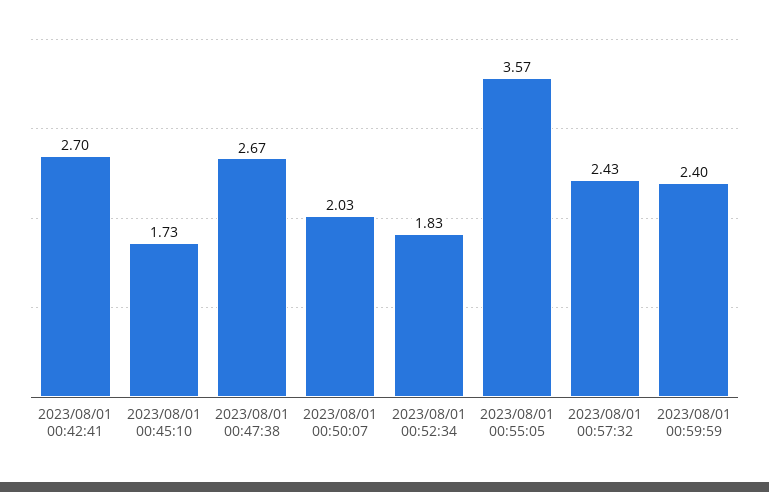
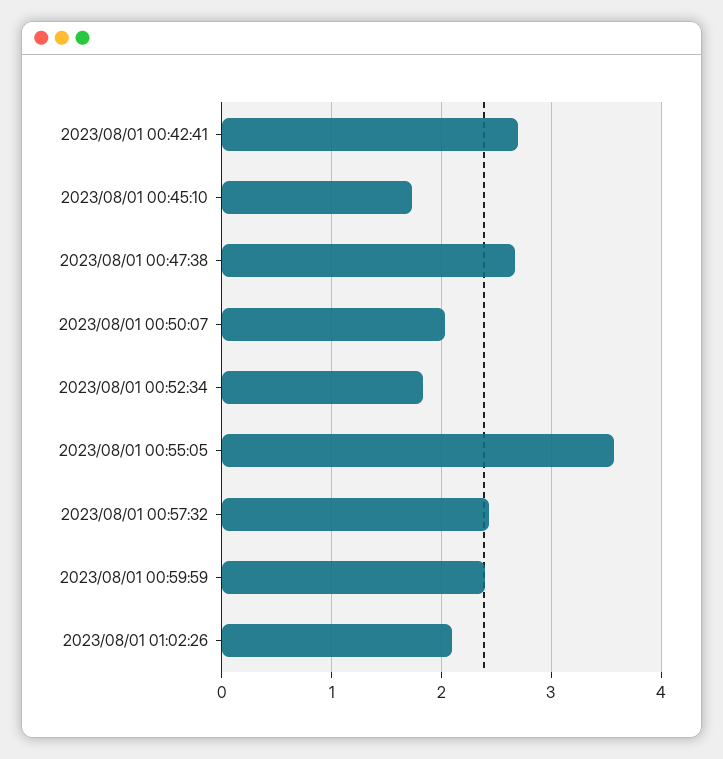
2023/08/01 01:02:26: none -> 2.1

